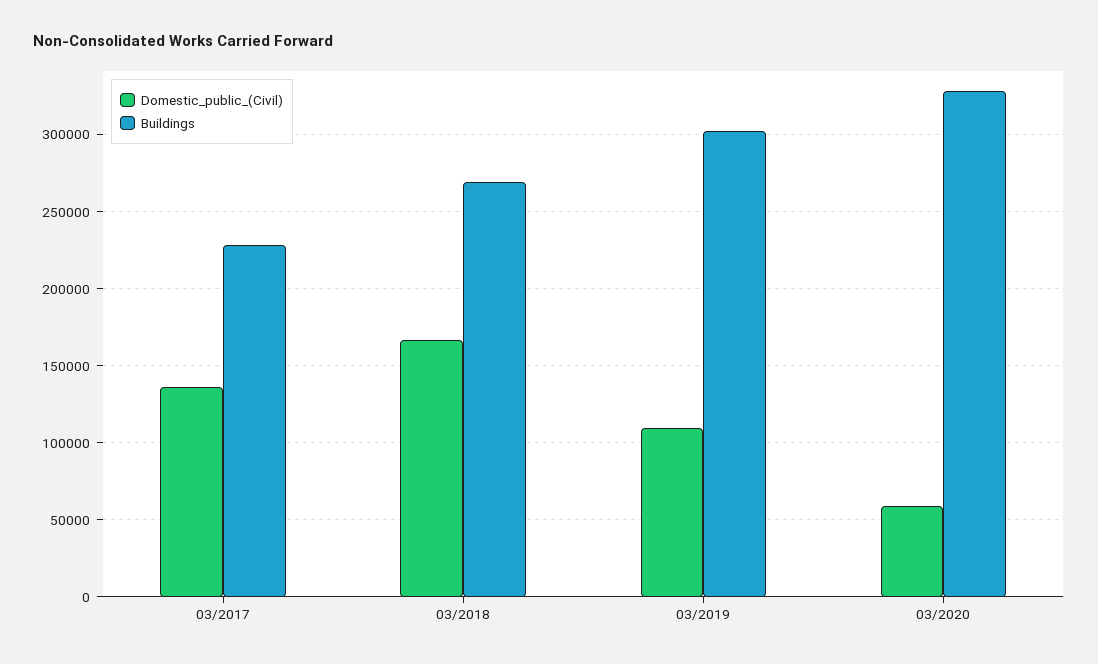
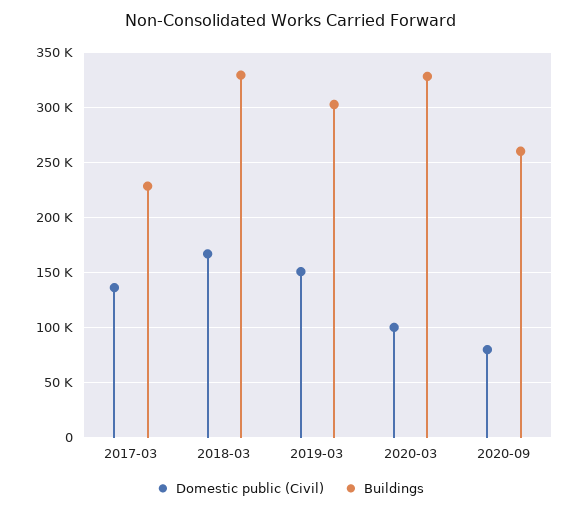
Buildings, 03/2018: 270000 -> 330000
Domestic_public_(Civil), 03/2019: 110000 -> 150000
Domestic_public_(Civil), 03/2020: 60000 -> 100000
Domestic_public_(Civil), 2020-09: none -> 80000
Buildings, 2020-09: none -> 260000

